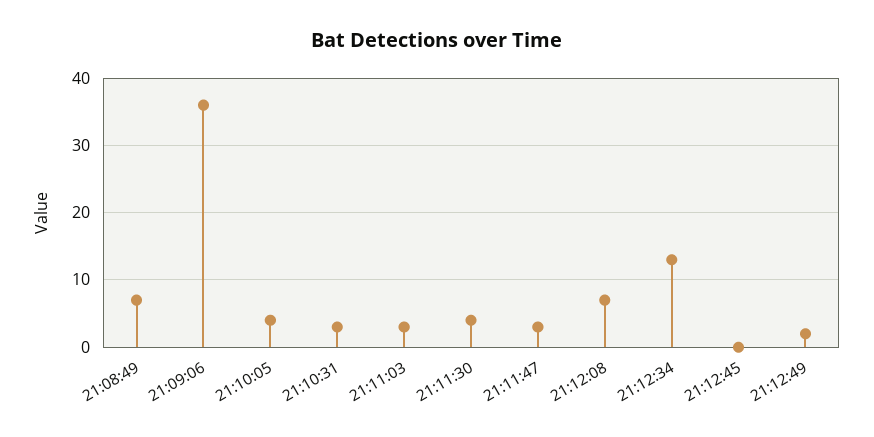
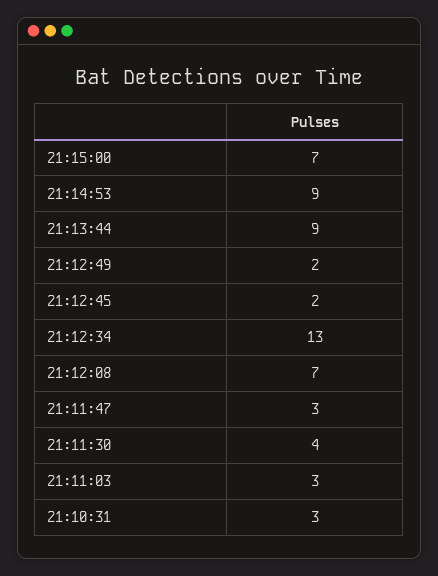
21:08:49: 7 -> none
21:09:06: 36 -> none
21:10:05: 4 -> none
21:12:45: 0 -> 2
21:15:00: none -> 7
21:14:53: none -> 9
21:13:44: none -> 9

